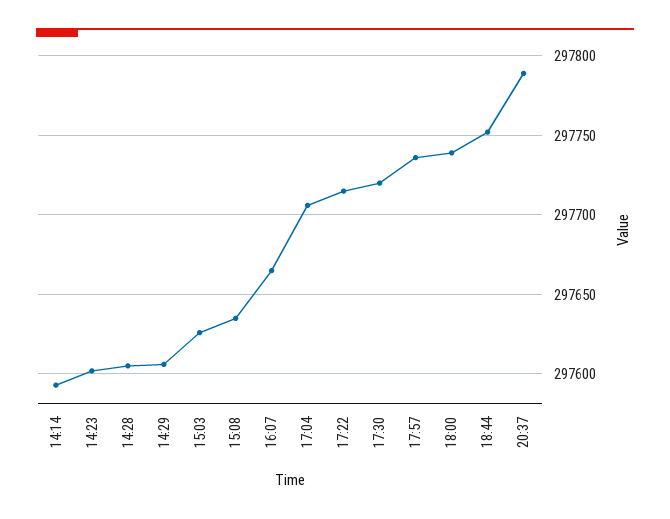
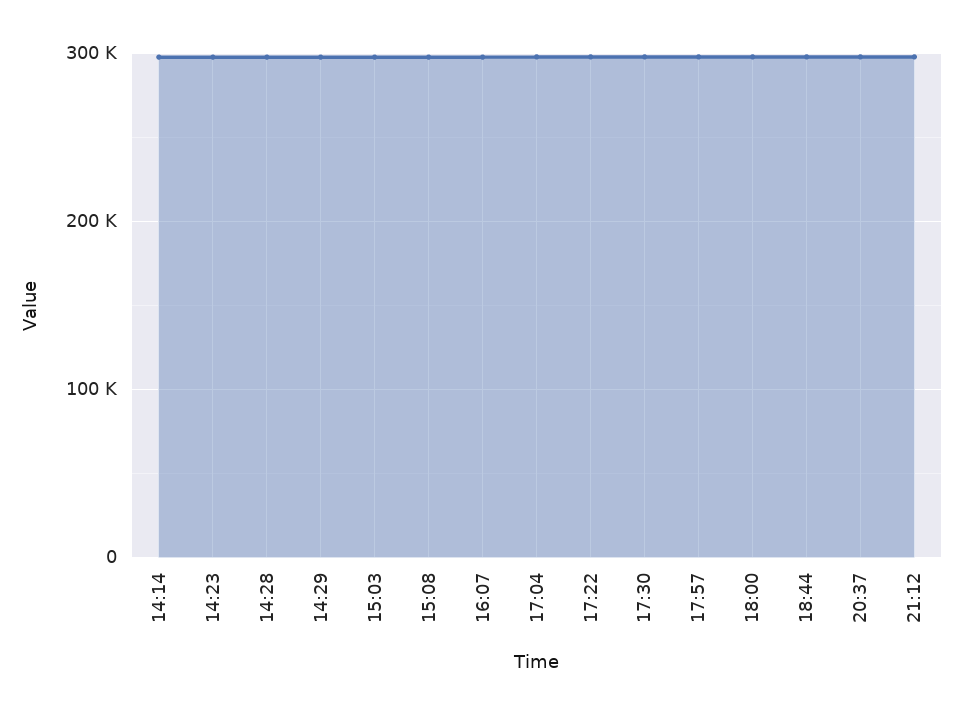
21:12: none -> 300000

